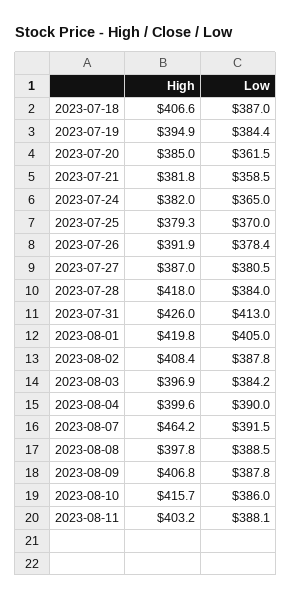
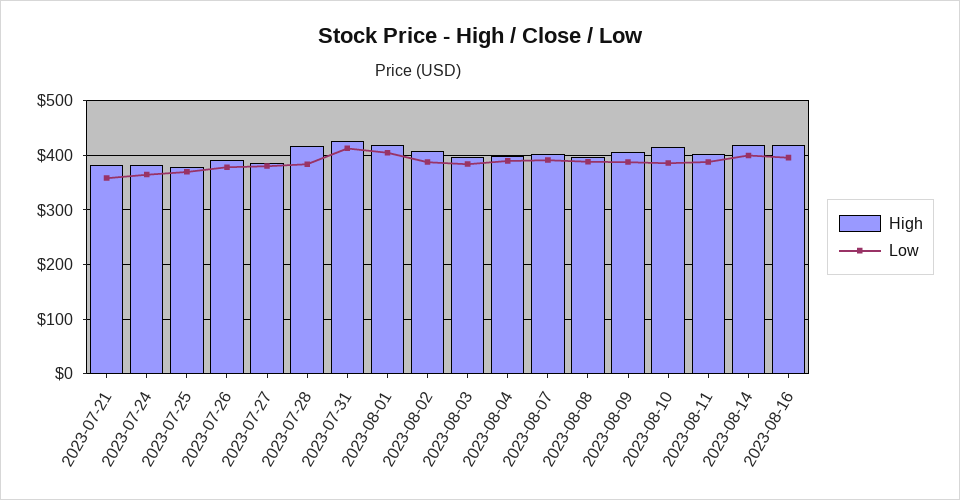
High, 2023-07-18: 406.6 -> none
Low, 2023-07-18: 387 -> none
High, 2023-07-19: 394.9 -> none
Low, 2023-07-19: 384.4 -> none
High, 2023-07-20: 385 -> none
Low, 2023-07-20: 361.5 -> none
High, 2023-08-07: 464.2 -> 400
High, 2023-08-14: none -> 420
Low, 2023-08-14: none -> 400
High, 2023-08-16: none -> 420
Low, 2023-08-16: none -> 400

